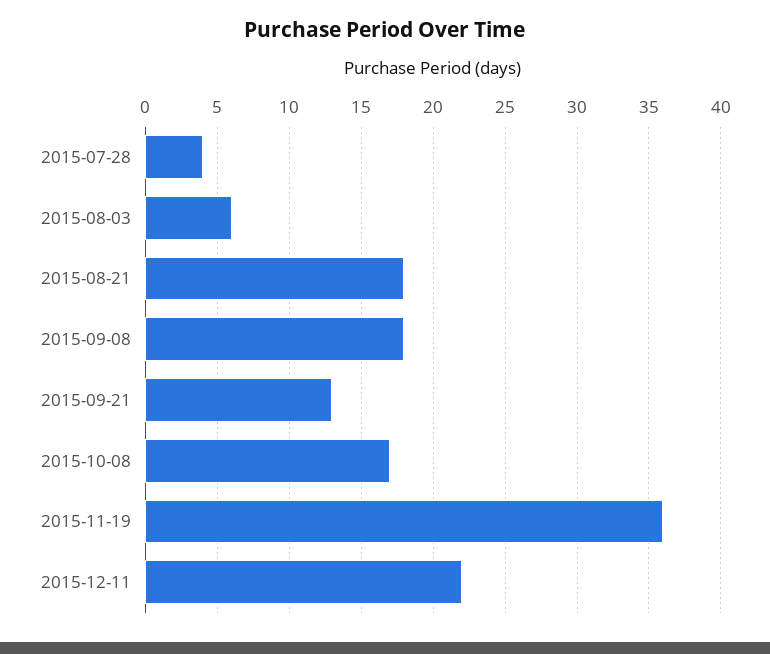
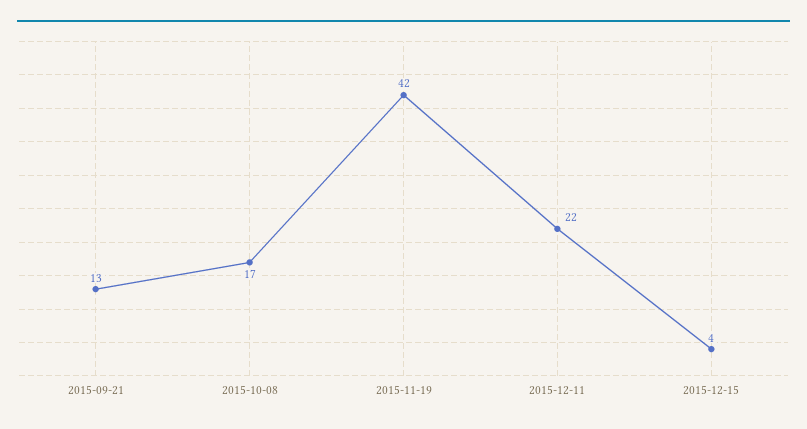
2015-07-28: 4 -> none
2015-08-03: 6 -> none
2015-08-21: 18 -> none
2015-09-08: 18 -> none
2015-11-19: 36 -> 42
2015-12-15: none -> 4

